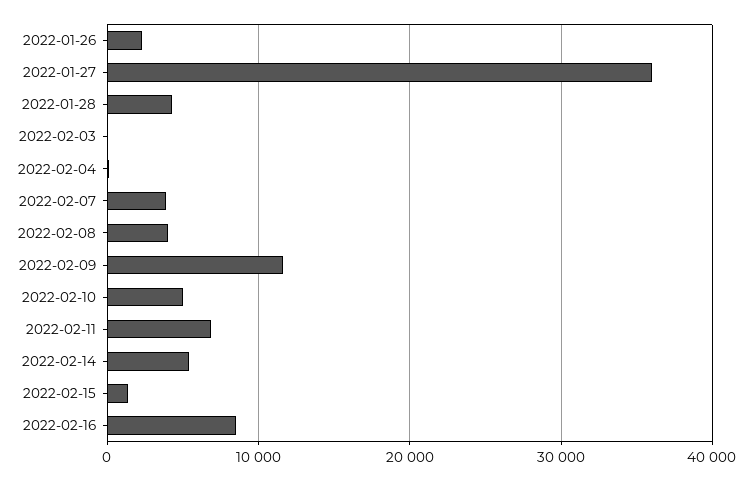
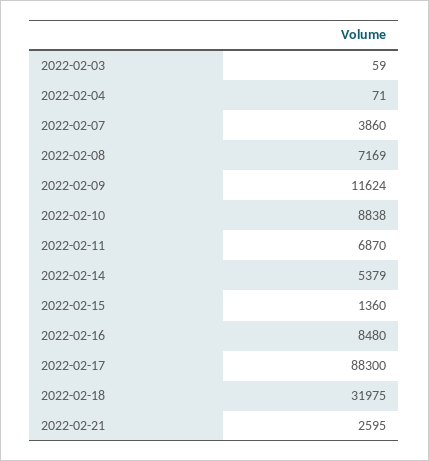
2022-01-26: 2000 -> none
2022-01-27: 36000 -> none
2022-01-28: 4000 -> none
2022-02-08: 4000 -> 7169
2022-02-10: 5000 -> 8838
2022-02-17: none -> 88300
2022-02-18: none -> 31975
2022-02-21: none -> 2595

